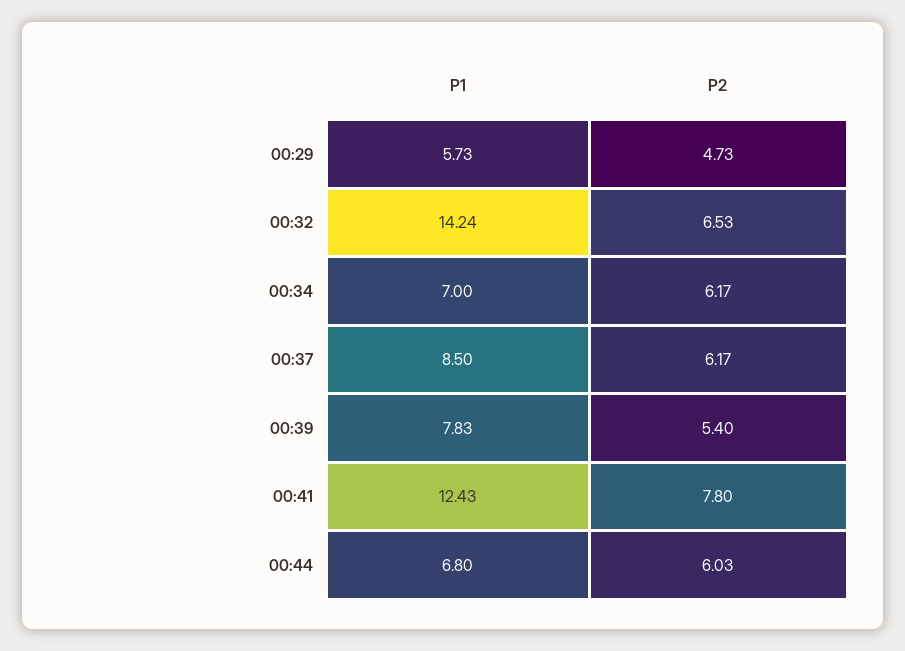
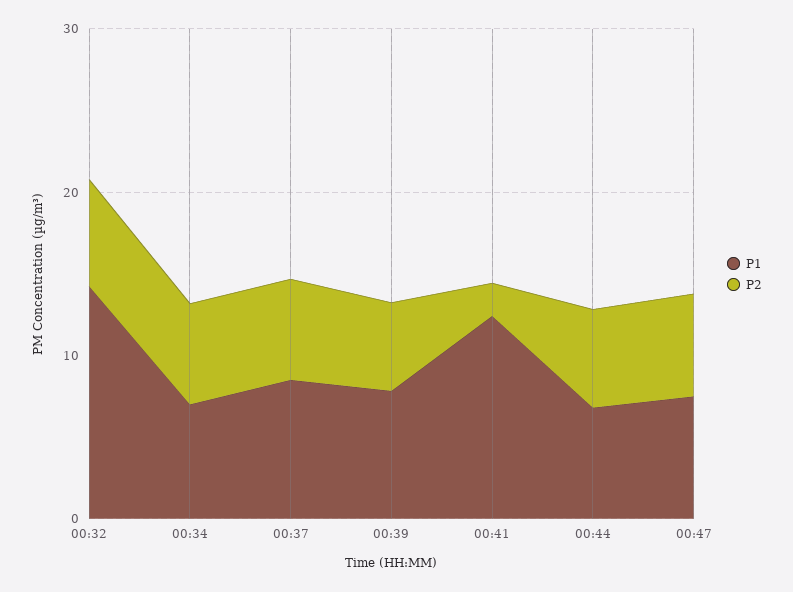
P1, 00:29: 5.73 -> none
P2, 00:29: 4.73 -> none
P2, 00:41: 7.8 -> 2
P1, 00:47: none -> 8
P2, 00:47: none -> 6

